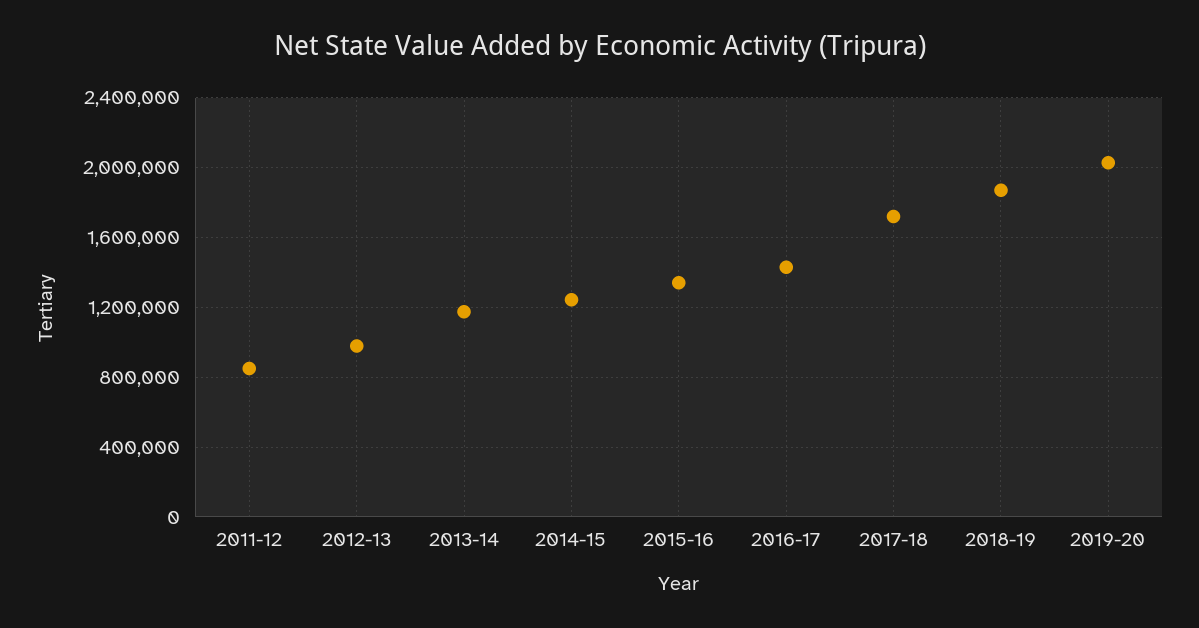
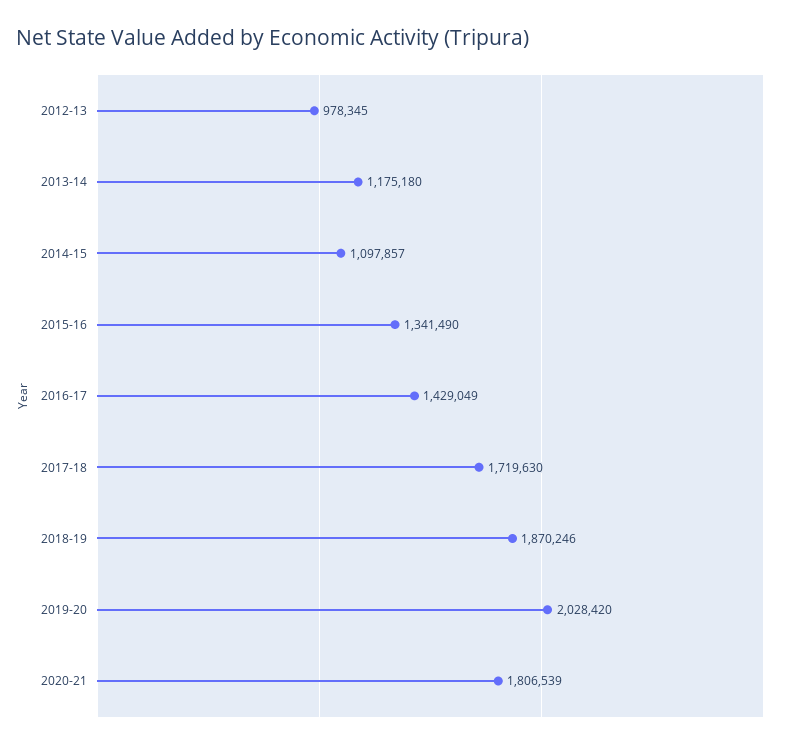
2011-12: 850000 -> none
2014-15: 1250000 -> 1097857
2020-21: none -> 1806539

